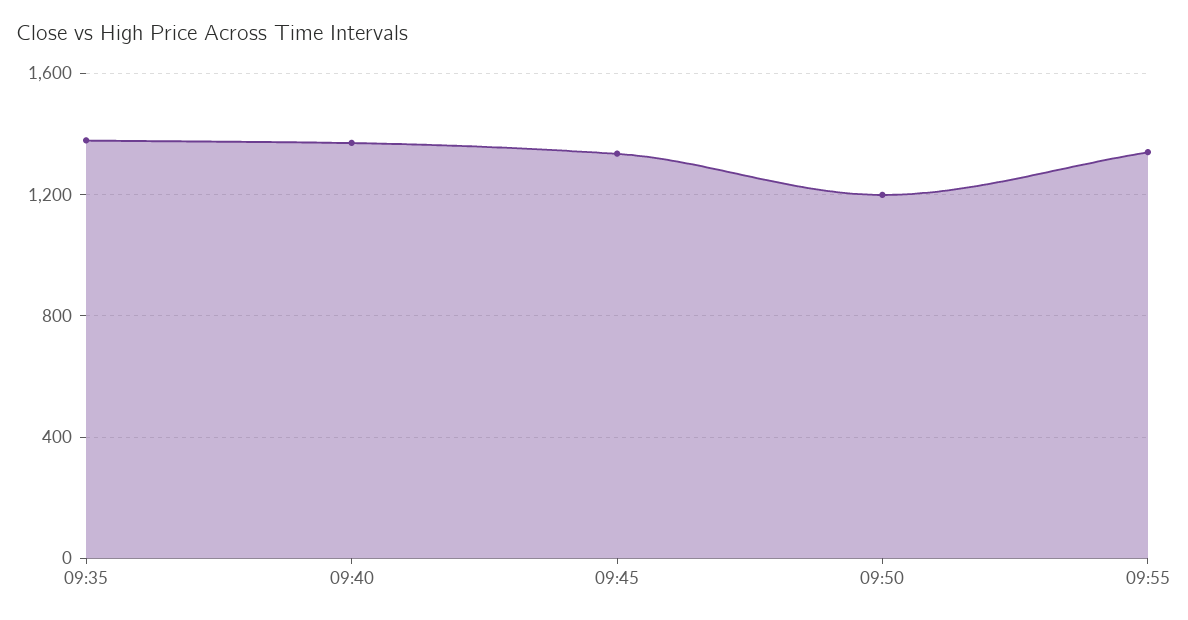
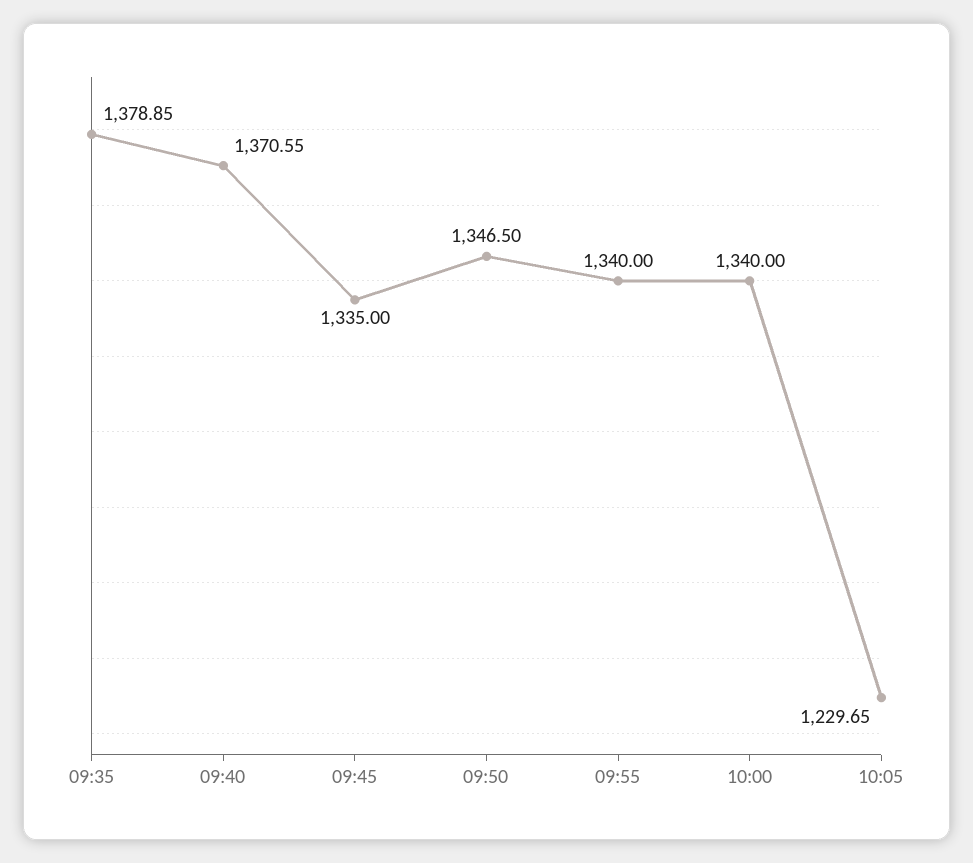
09:50: 1200 -> 1346.5
10:00: none -> 1340
10:05: none -> 1229.65

